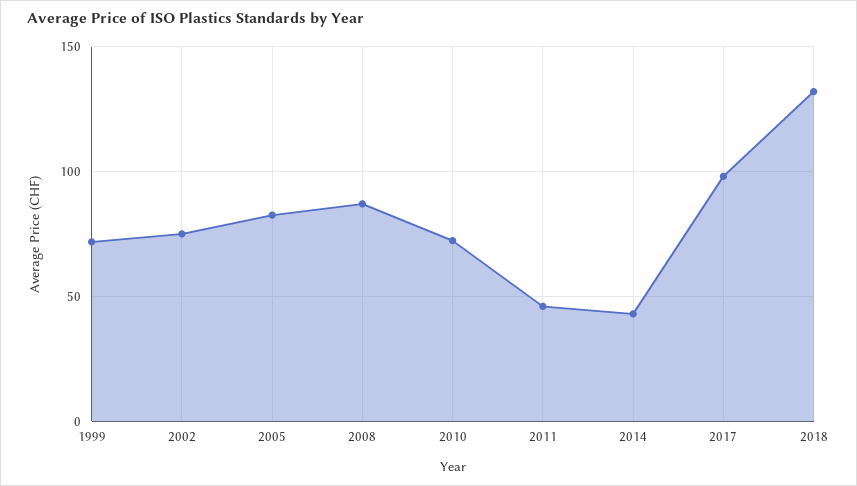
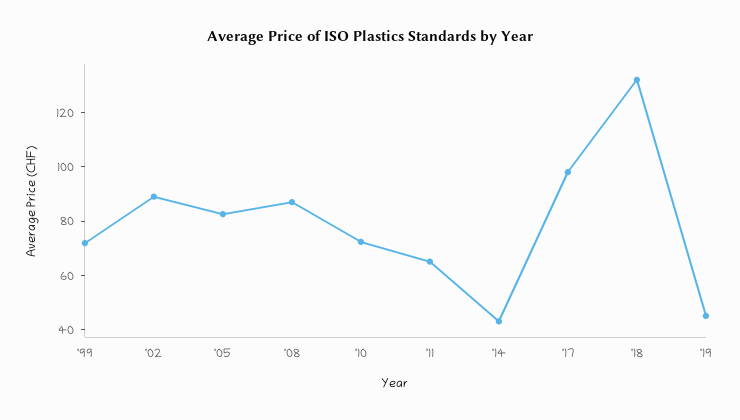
2002: 75 -> 90
2011: 45 -> 65
'19: none -> 45

